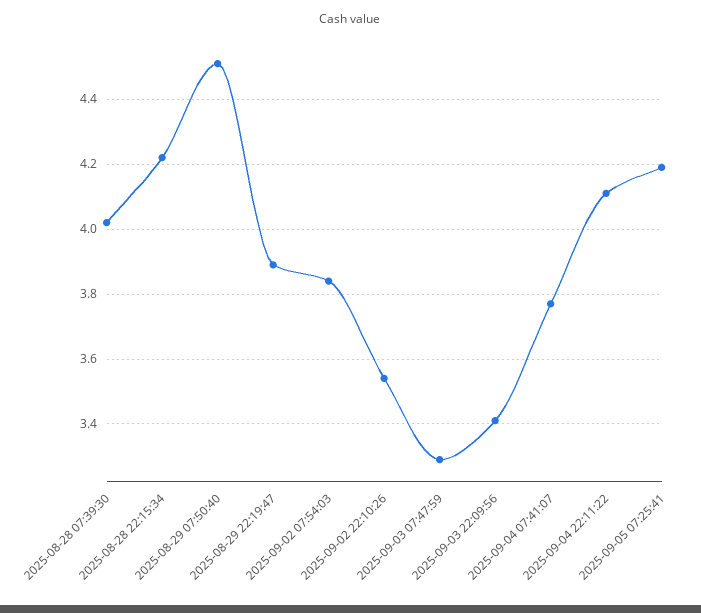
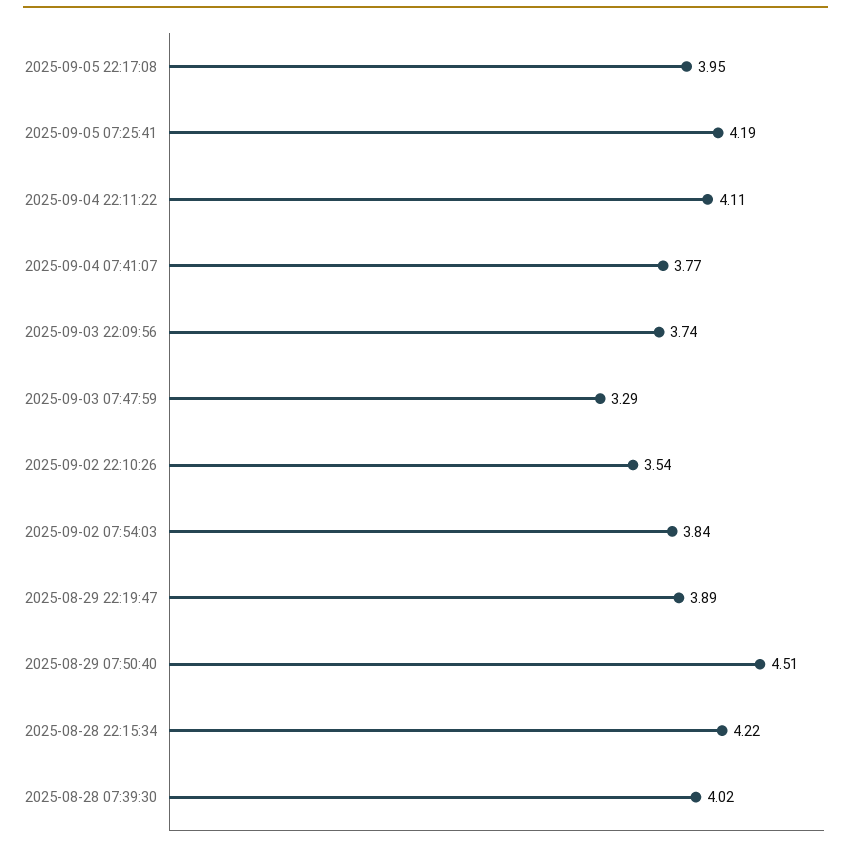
2025-09-03 22:09:56: 3.4 -> 3.74
2025-09-05 22:17:08: none -> 3.95

